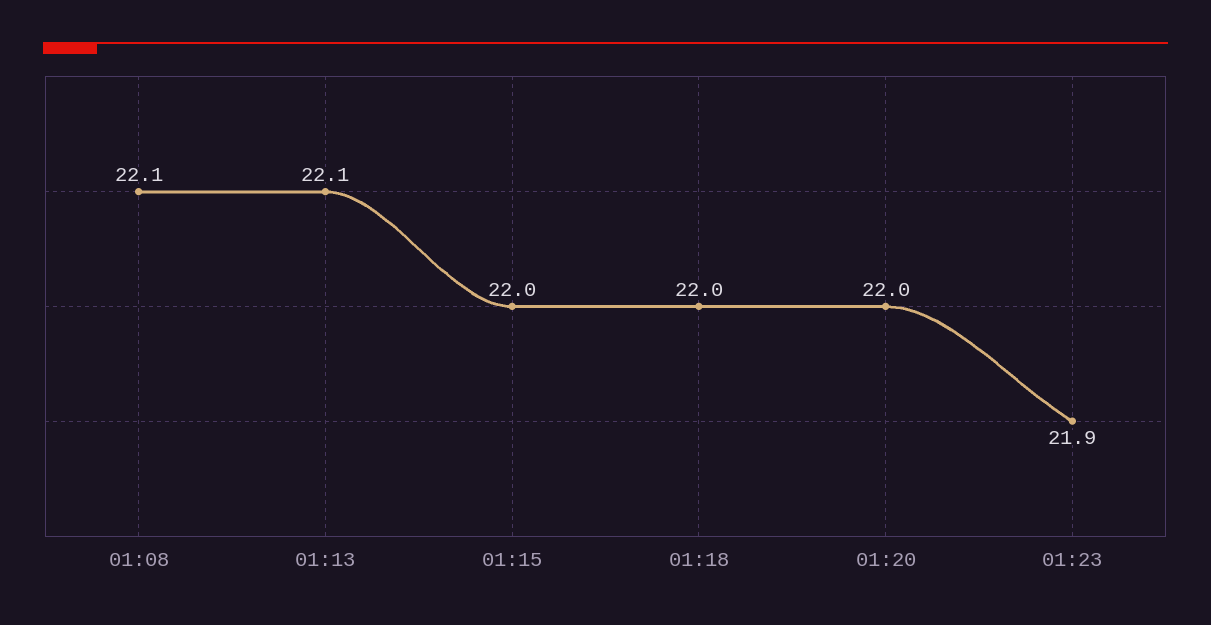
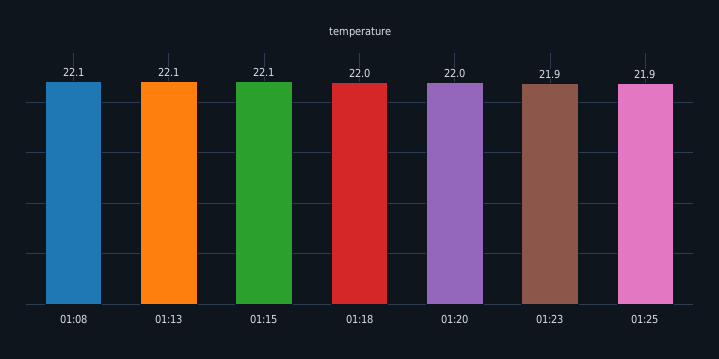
01:15: 22 -> 22.1
01:25: none -> 21.9

